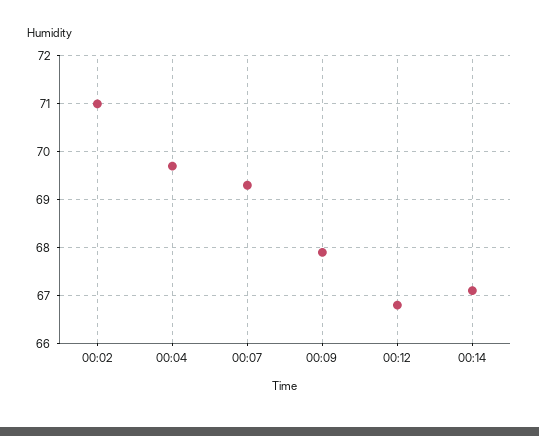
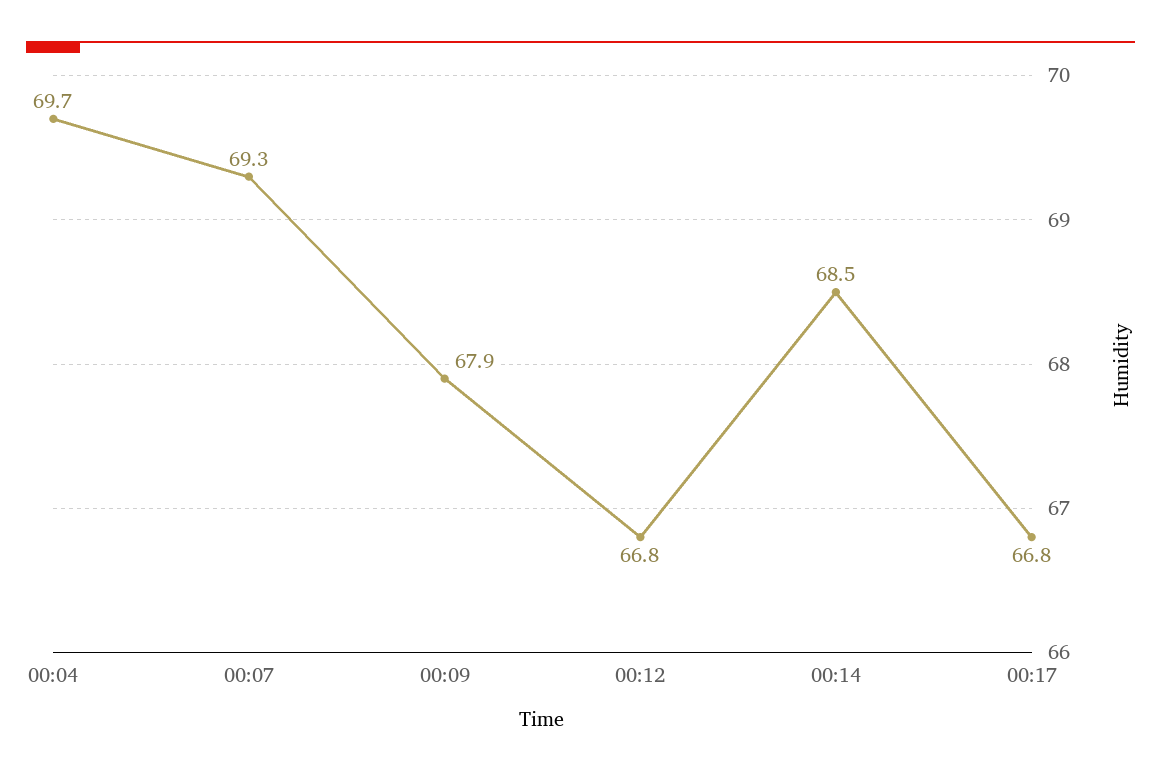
00:02: 71 -> none
00:14: 67 -> 68.5
00:17: none -> 66.8

